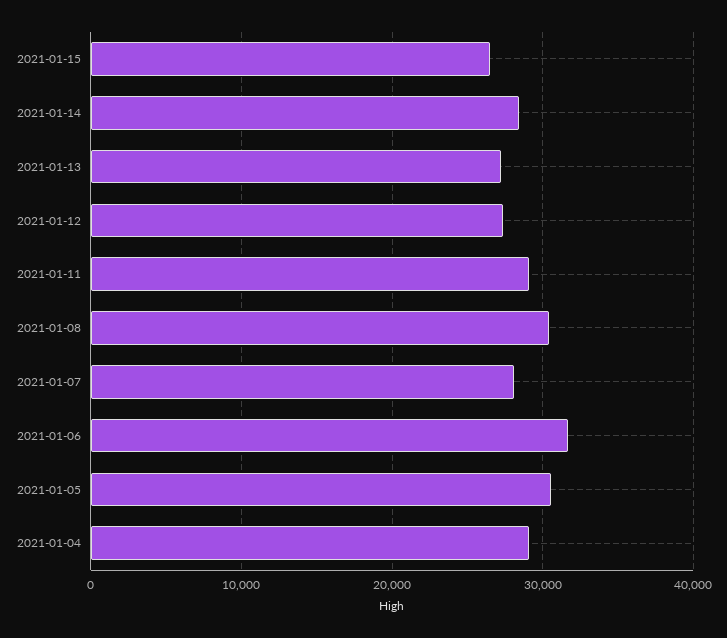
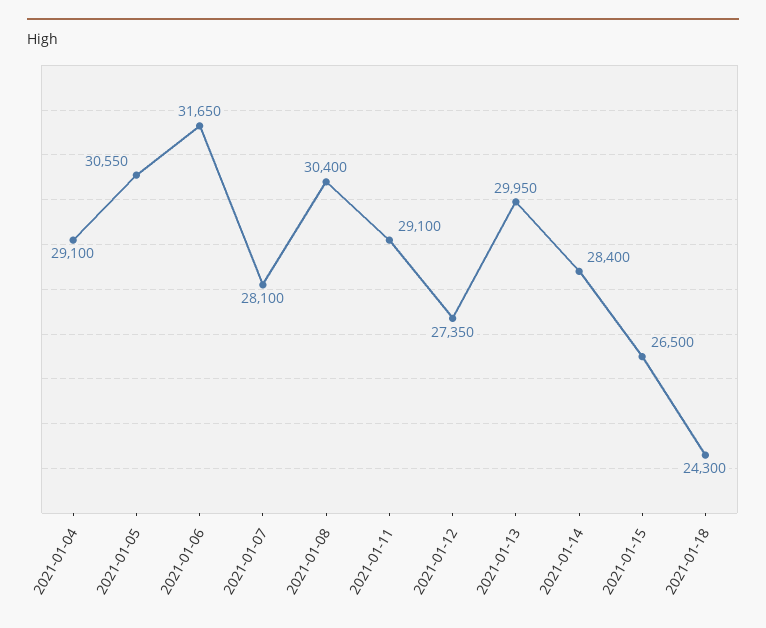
2021-01-13: 27000 -> 29950
2021-01-18: none -> 24300

